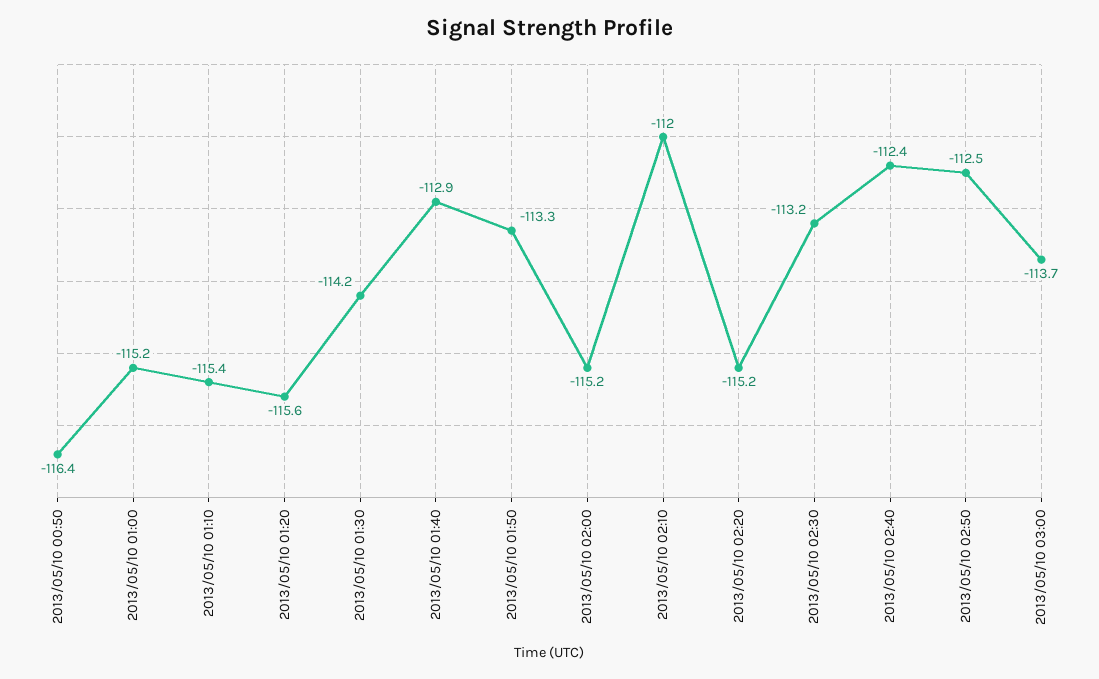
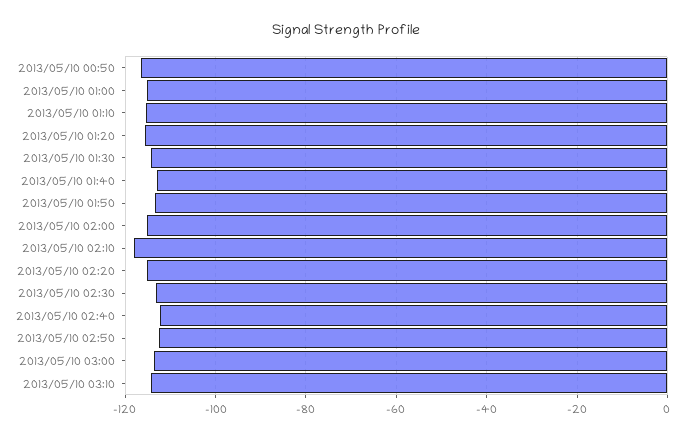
2013/05/10 02:10: -112 -> -118
2013/05/10 03:10: none -> -114

